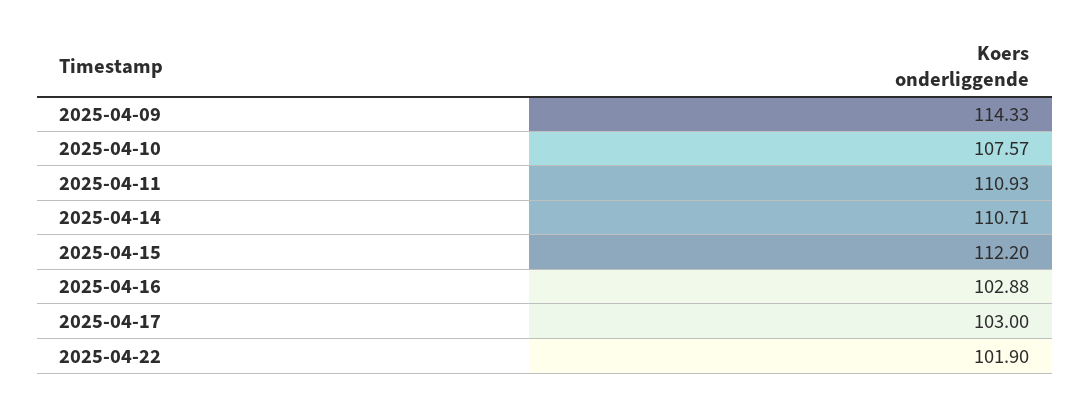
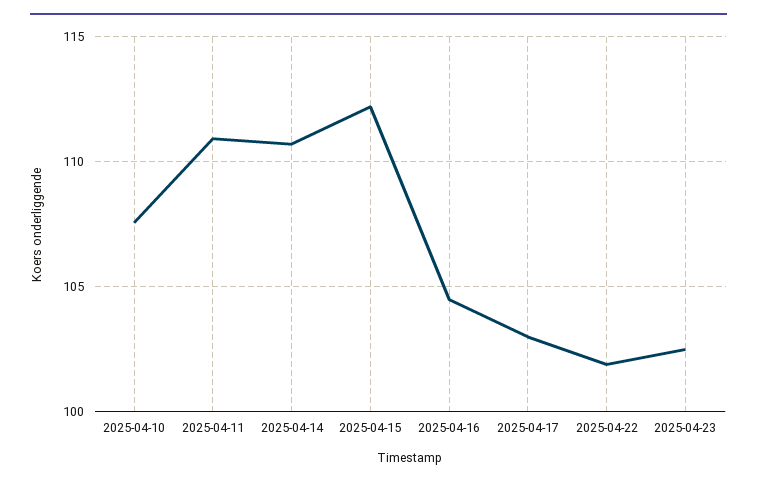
2025-04-09: 114.33 -> none
2025-04-16: 102.88 -> 104.5
2025-04-23: none -> 102.5

